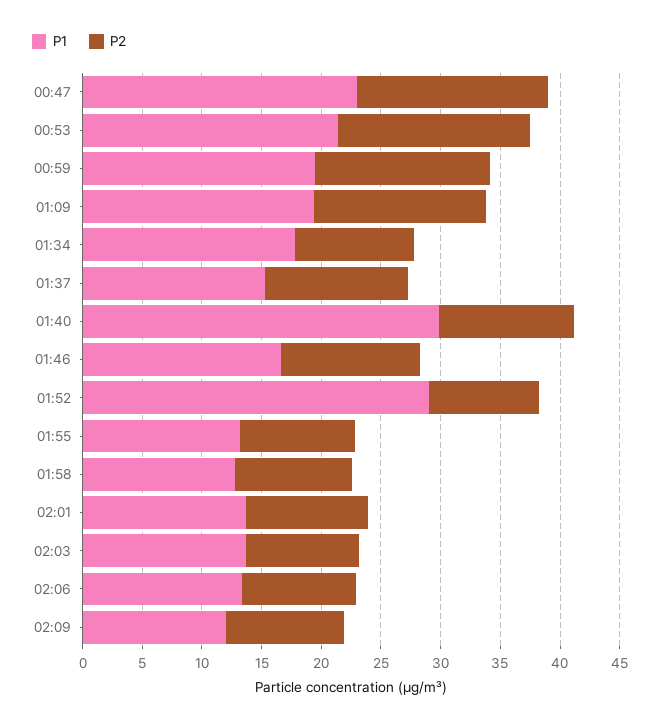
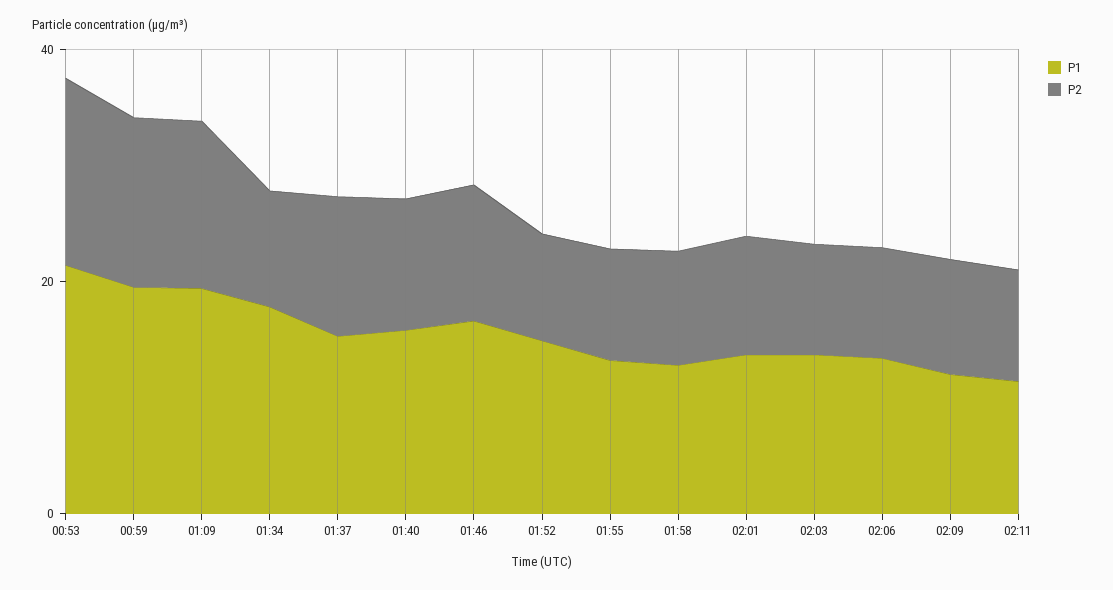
P1, 00:47: 23 -> none
P2, 00:47: 16 -> none
P1, 01:40: 30 -> 15
P1, 01:52: 29 -> 15
P1, 02:11: none -> 10
P2, 02:11: none -> 10

